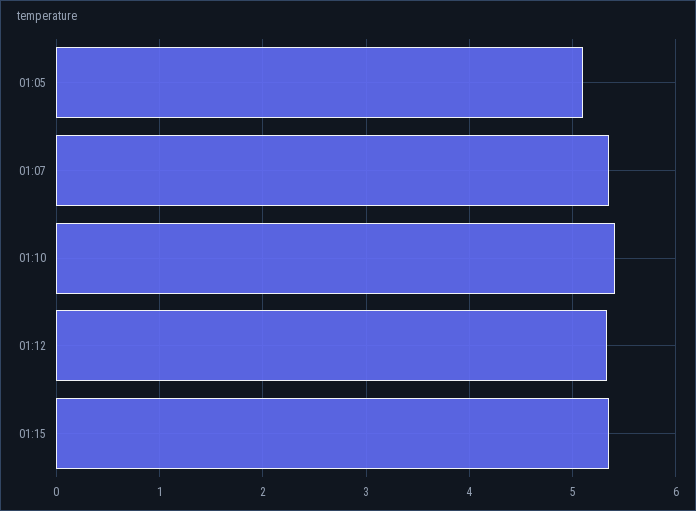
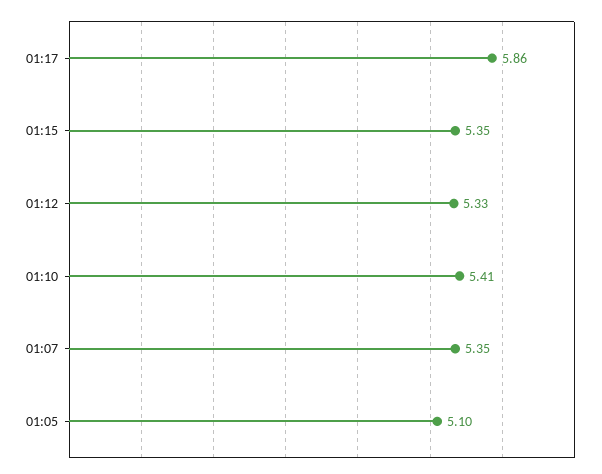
01:17: none -> 5.86

